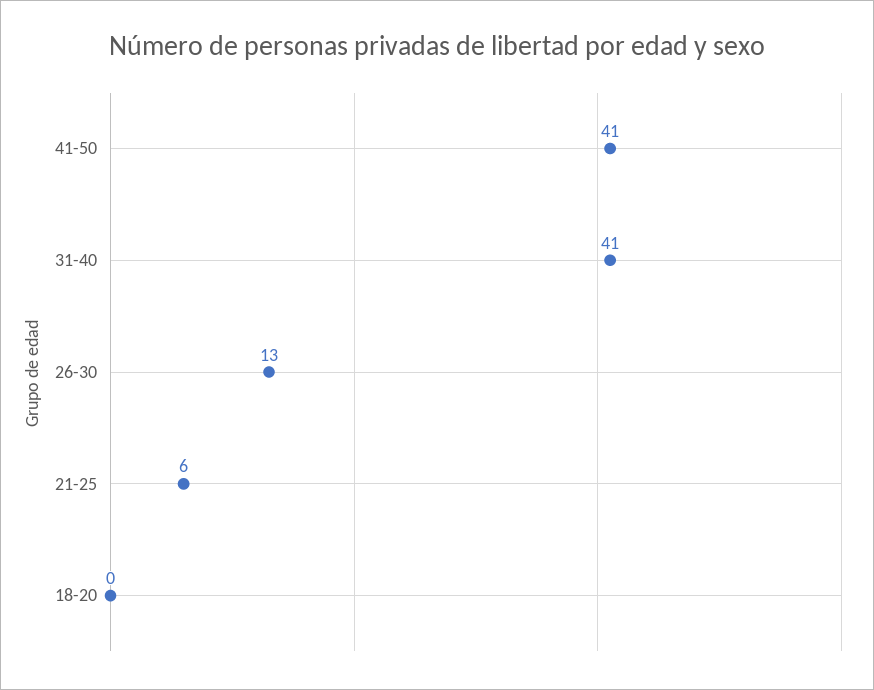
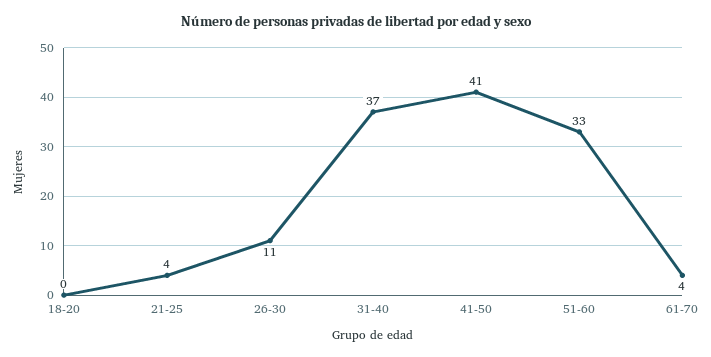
31-40: 41 -> 37
26-30: 13 -> 11
21-25: 6 -> 4
51-60: none -> 33
61-70: none -> 4

